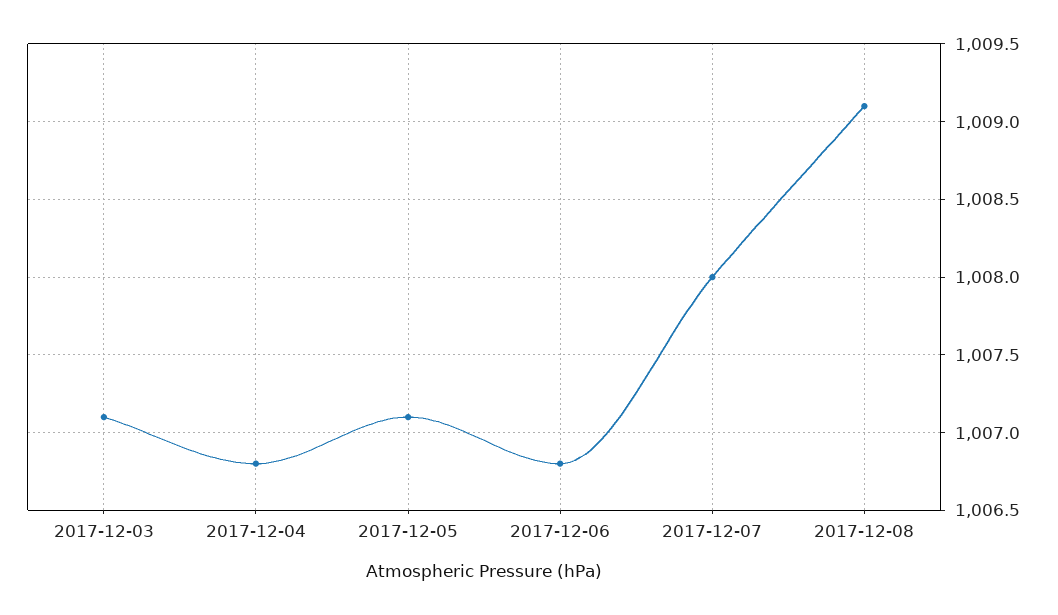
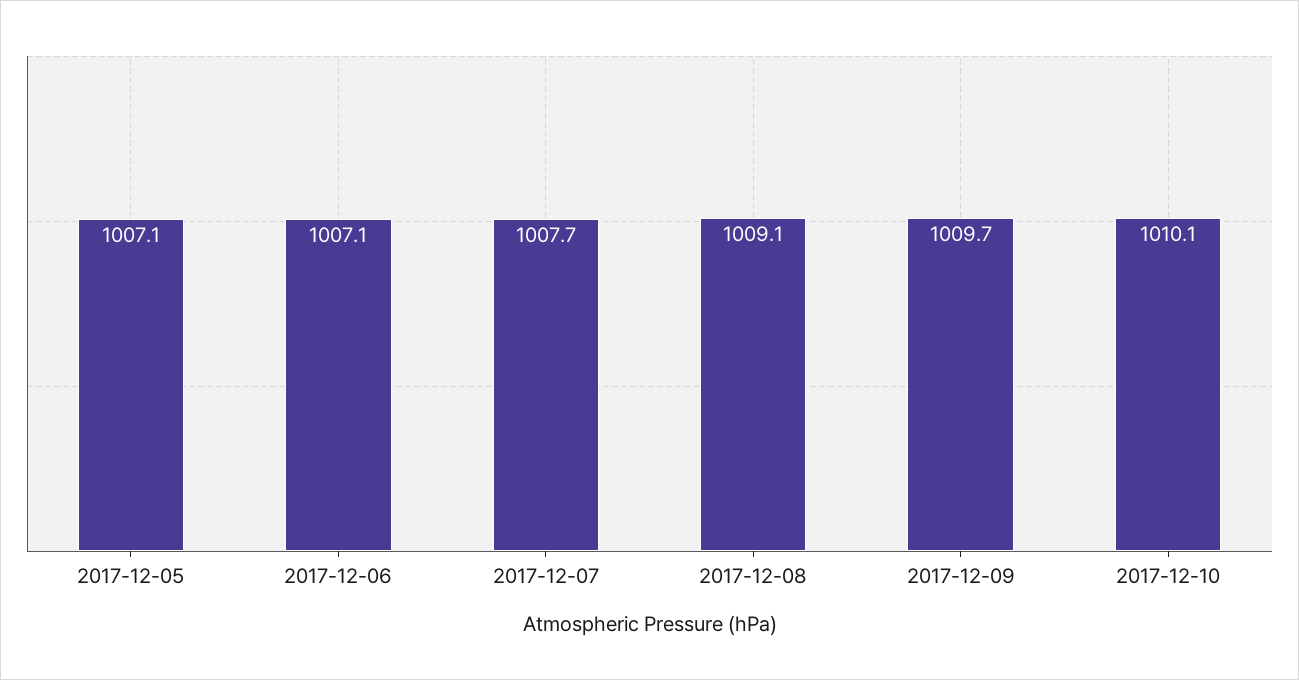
2017-12-03: 1007.1 -> none
2017-12-04: 1006.8 -> none
2017-12-06: 1006.8 -> 1007.1
2017-12-07: 1008 -> 1007.7
2017-12-09: none -> 1009.7
2017-12-10: none -> 1010.1

